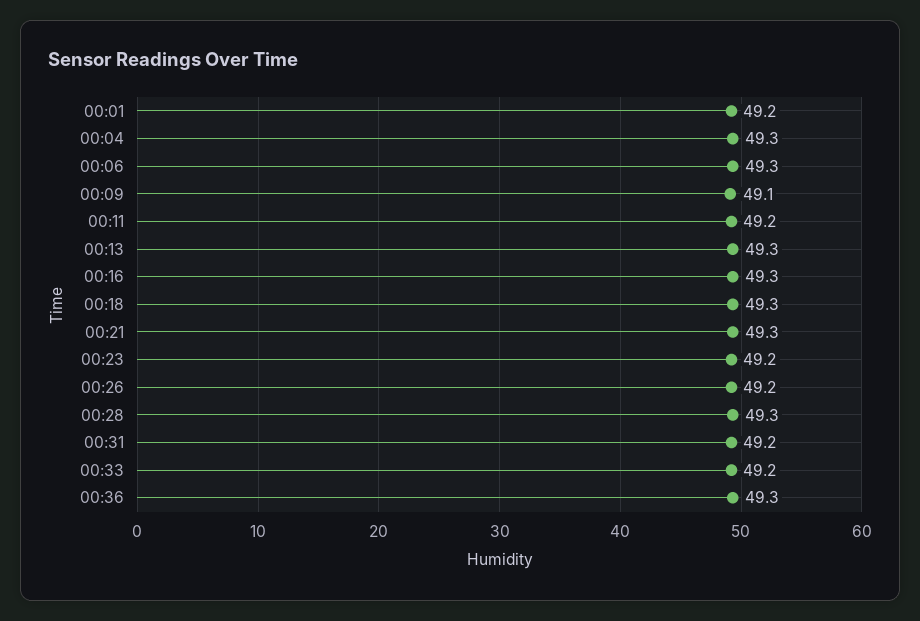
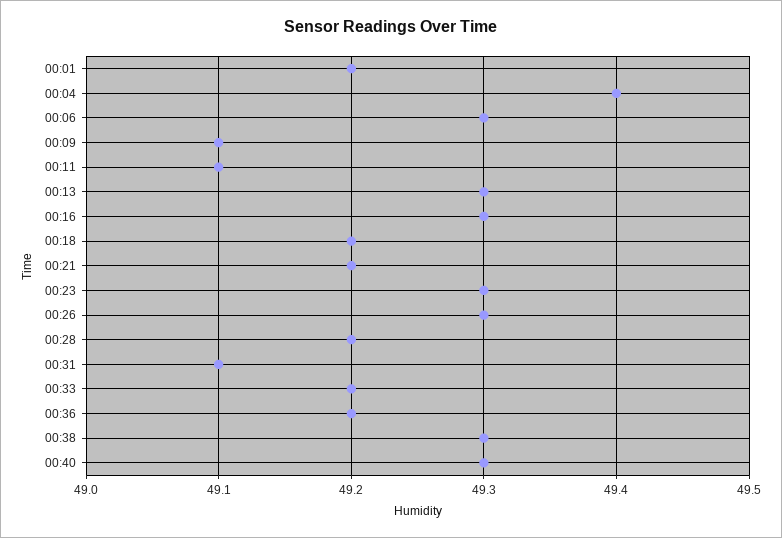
00:04: 49.3 -> 49.4
00:11: 49.2 -> 49.1
00:18: 49.3 -> 49.2
00:21: 49.3 -> 49.2
00:23: 49.2 -> 49.3
00:26: 49.2 -> 49.3
00:28: 49.3 -> 49.2
00:31: 49.2 -> 49.1
00:36: 49.3 -> 49.2
00:38: none -> 49.3
00:40: none -> 49.3

